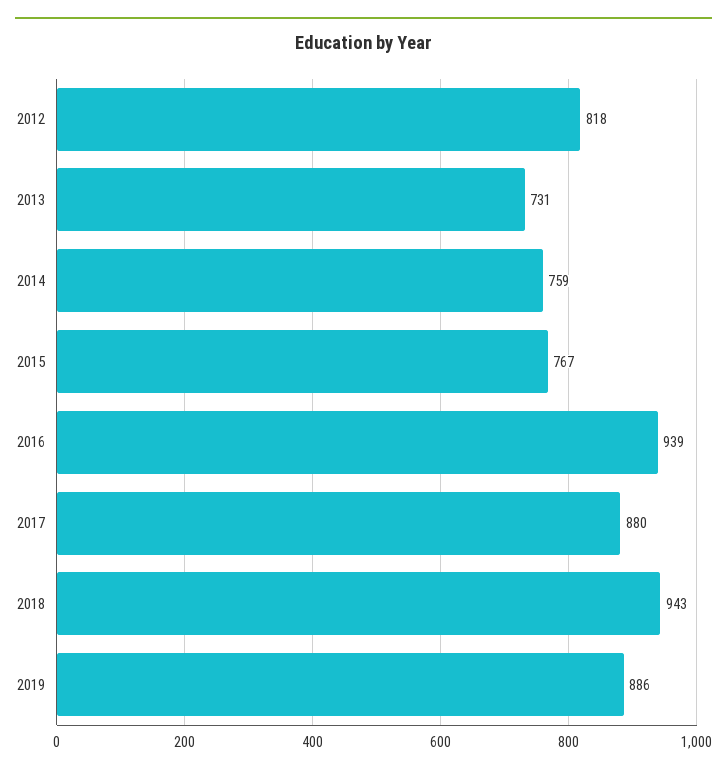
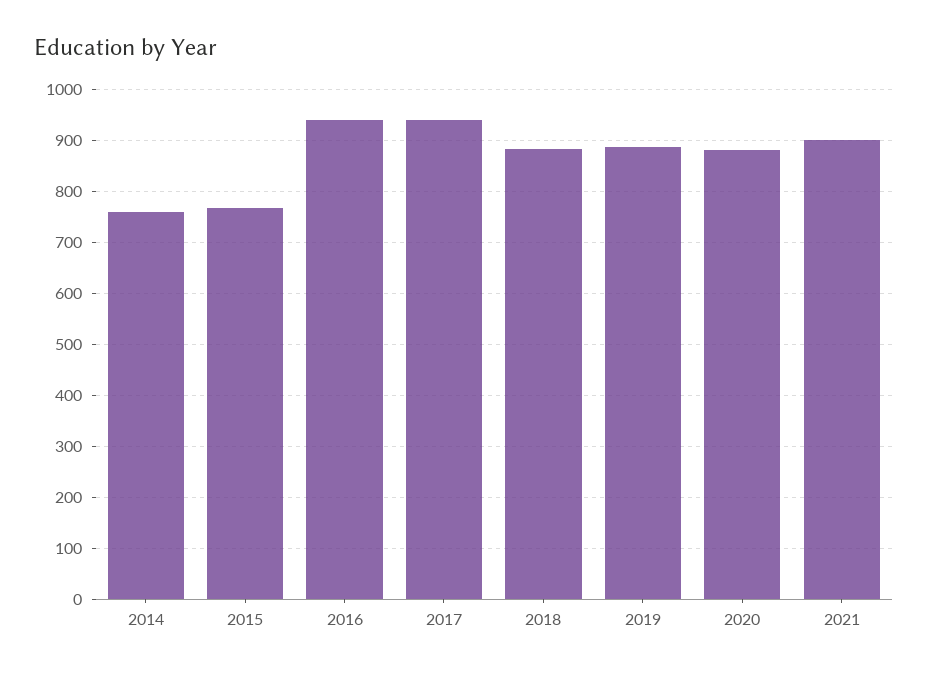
2012: 818 -> none
2013: 731 -> none
2017: 880 -> 940
2018: 943 -> 880
2020: none -> 880
2021: none -> 900

